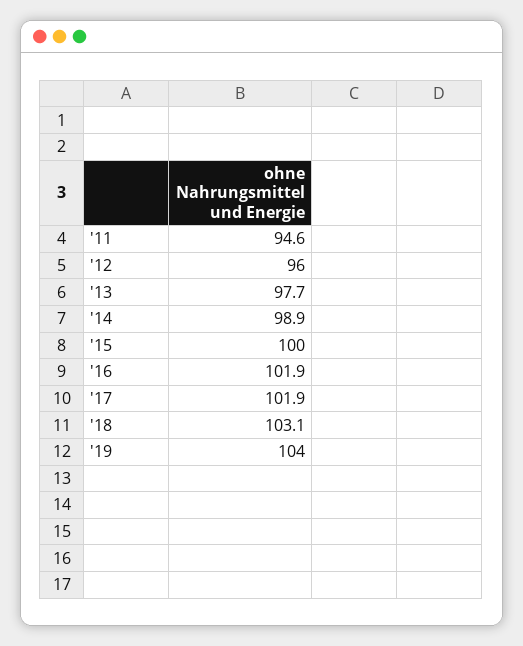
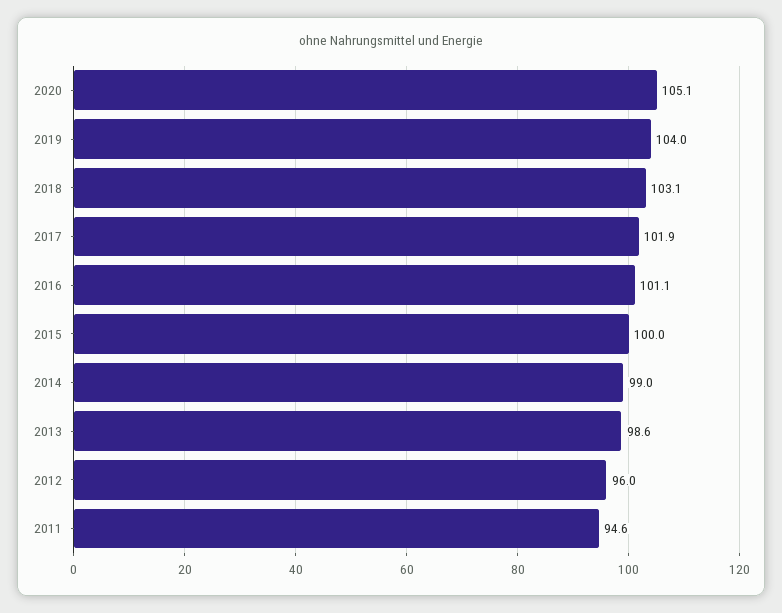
'13: 97.7 -> 98.6
'14: 98.9 -> 99
'16: 101.9 -> 101.1
2020: none -> 105.1

